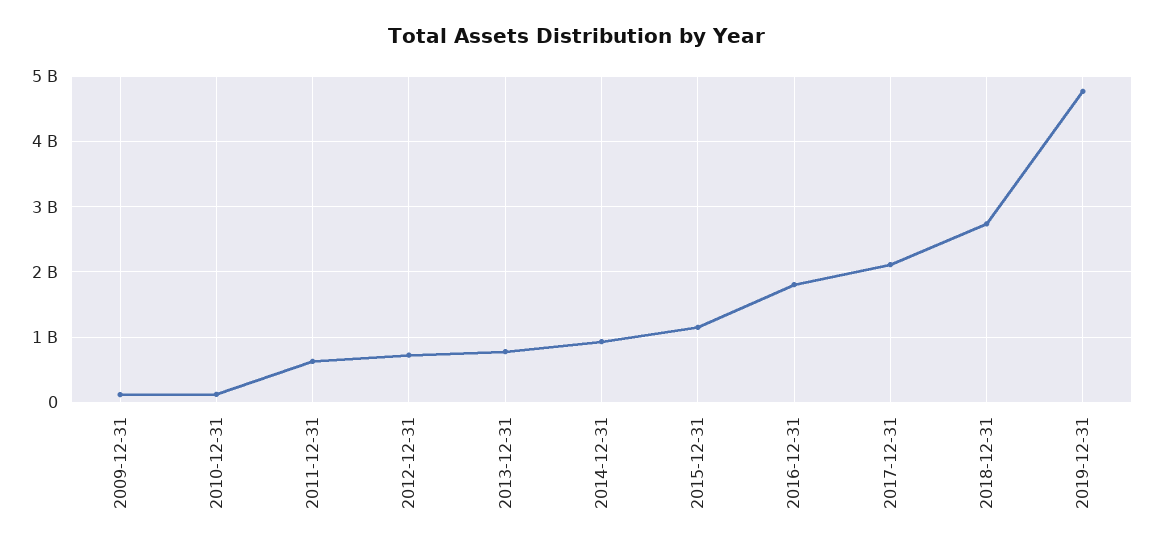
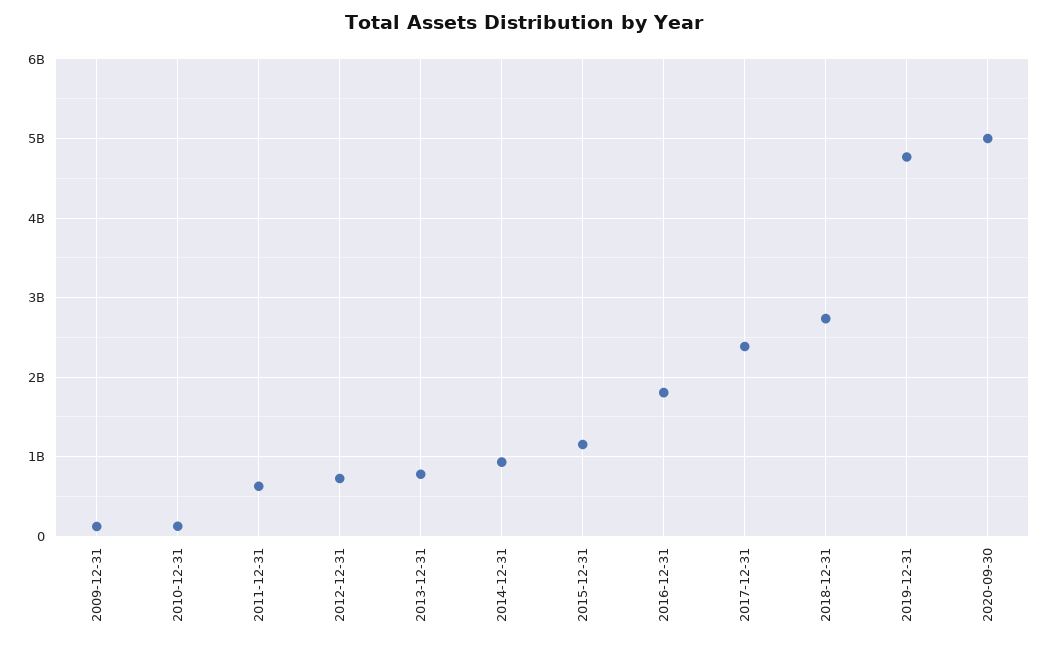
2017-12-31: 2100000000 -> 2400000000
2020-09-30: none -> 5000000000

